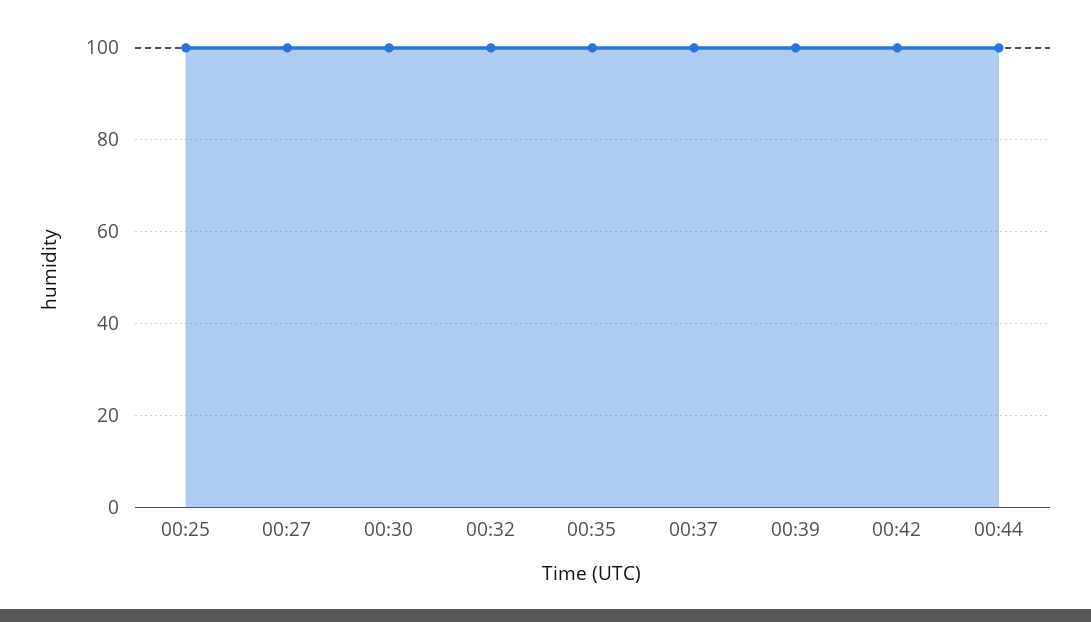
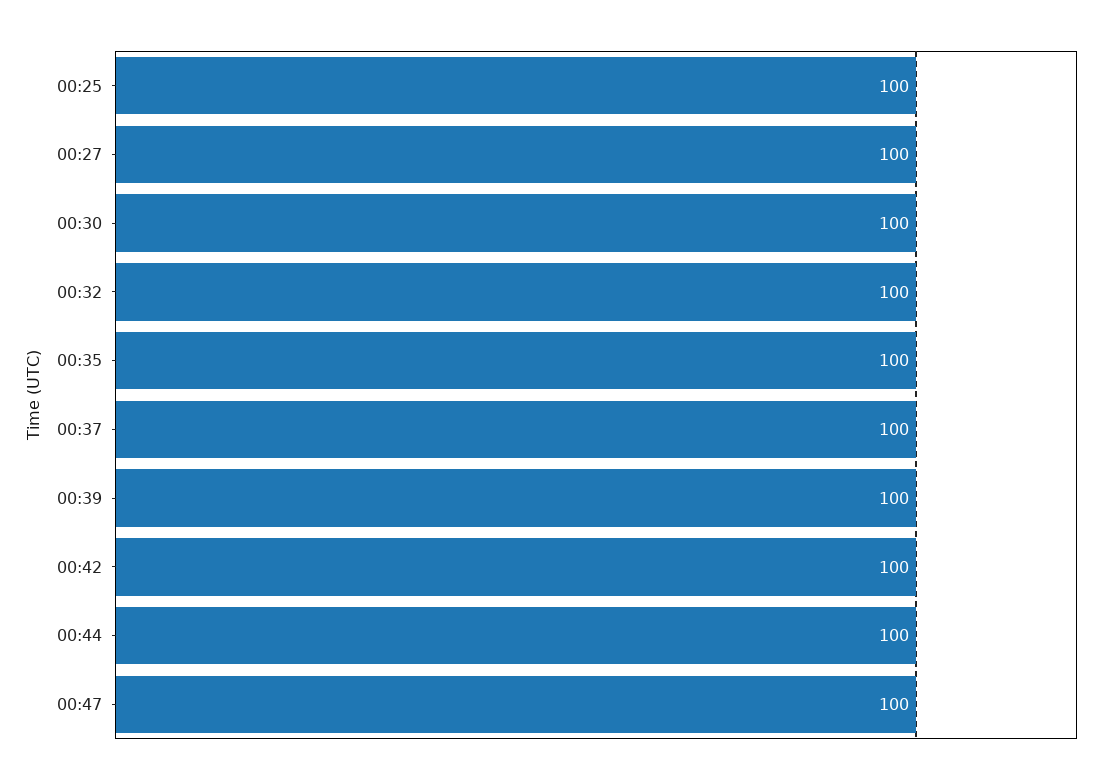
00:47: none -> 100

